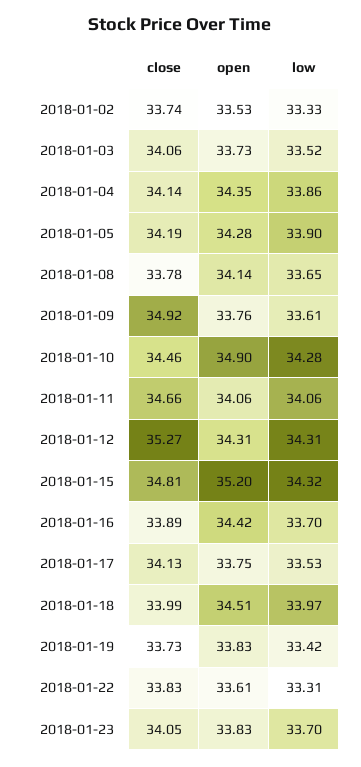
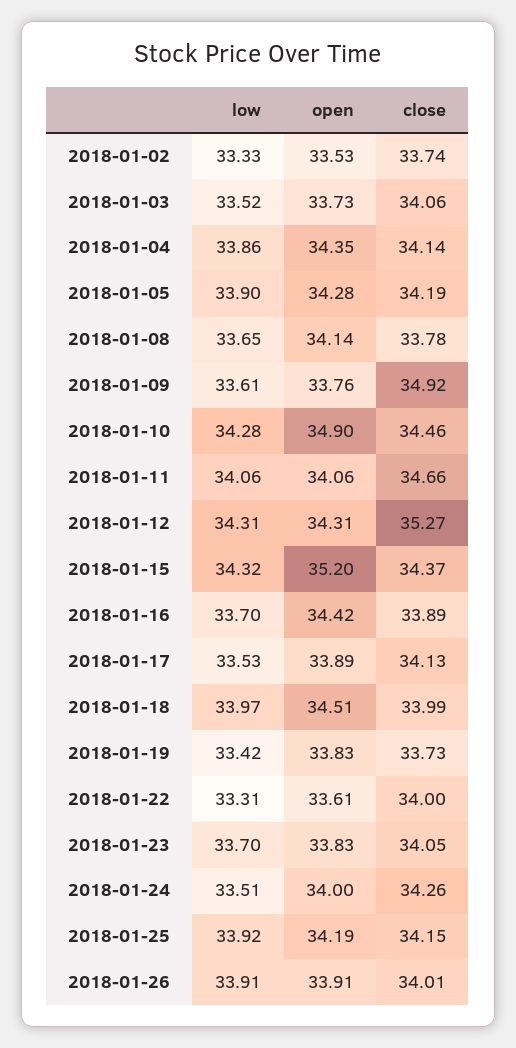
close, 2018-01-15: 34.81 -> 34.37
open, 2018-01-17: 33.75 -> 33.89
close, 2018-01-22: 33.83 -> 34
low, 2018-01-24: none -> 33.51
open, 2018-01-24: none -> 34
close, 2018-01-24: none -> 34.26
low, 2018-01-25: none -> 33.92
open, 2018-01-25: none -> 34.19
close, 2018-01-25: none -> 34.15
low, 2018-01-26: none -> 33.91
open, 2018-01-26: none -> 33.91
close, 2018-01-26: none -> 34.01

